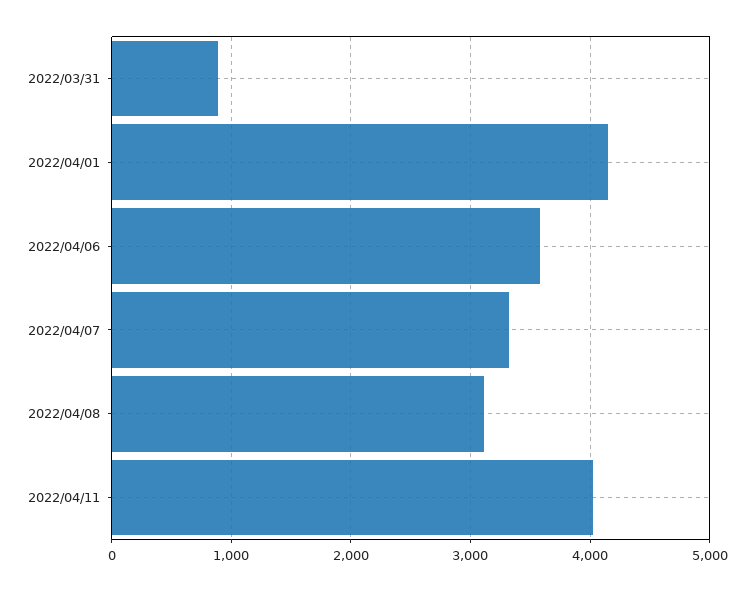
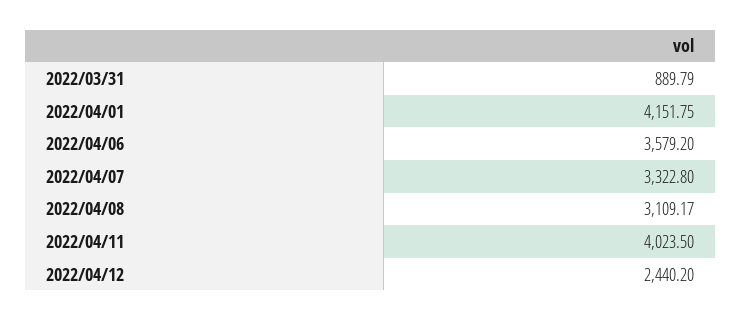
2022/04/12: none -> 2440.2

